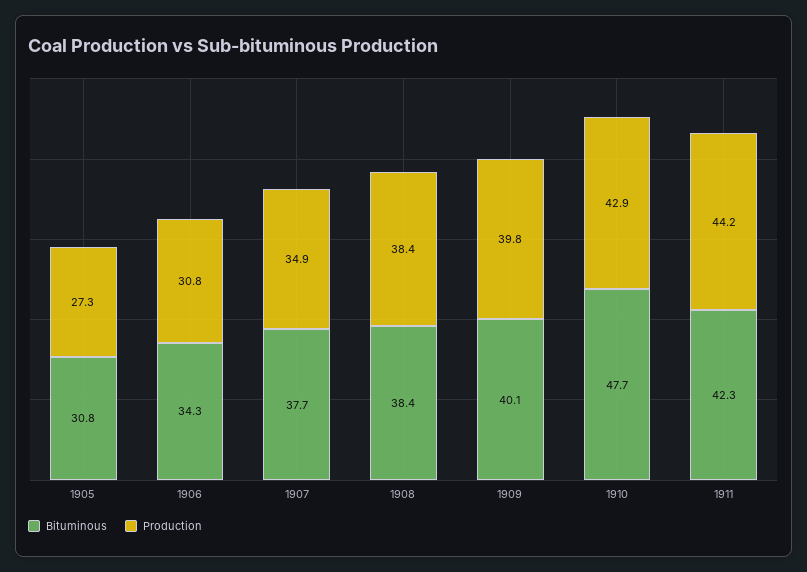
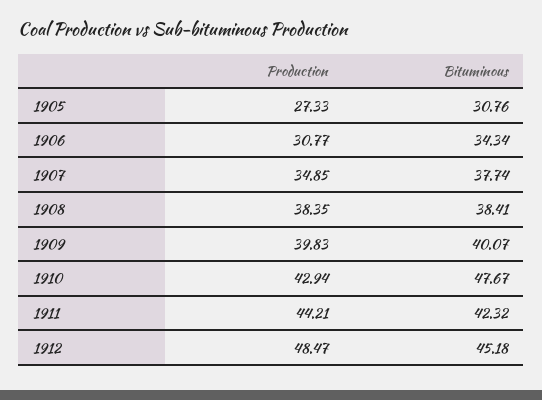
Production, 1912: none -> 48.47
Bituminous, 1912: none -> 45.18

